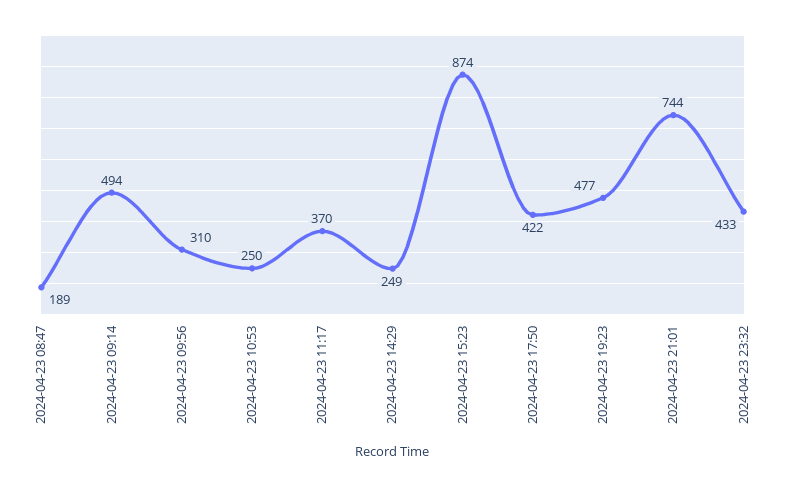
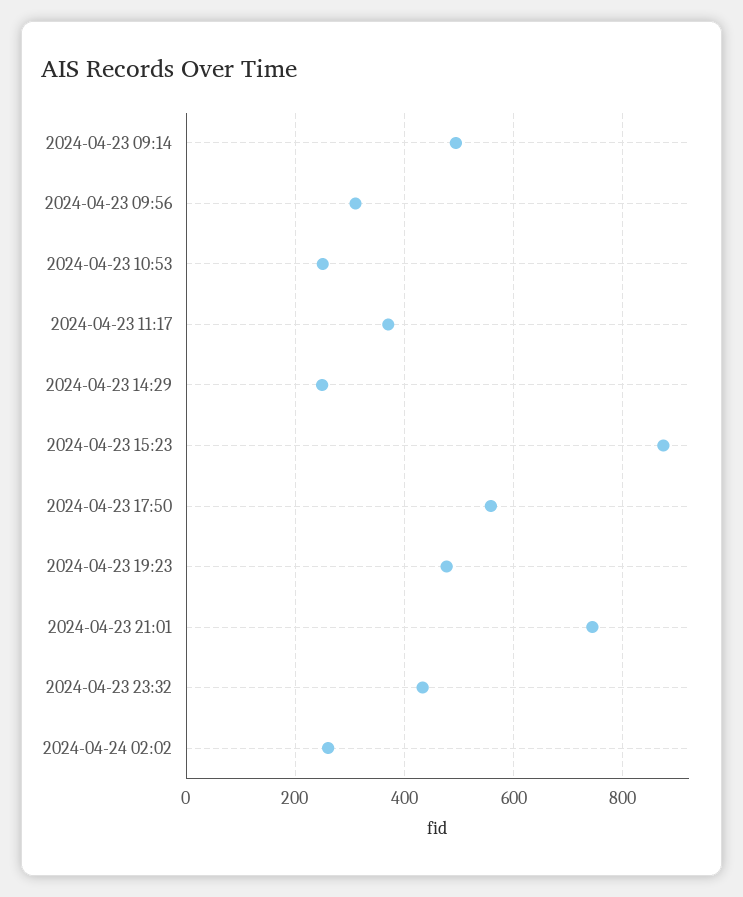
2024-04-23 08:47: 189 -> none
2024-04-23 17:50: 422 -> 560
2024-04-24 02:02: none -> 260

